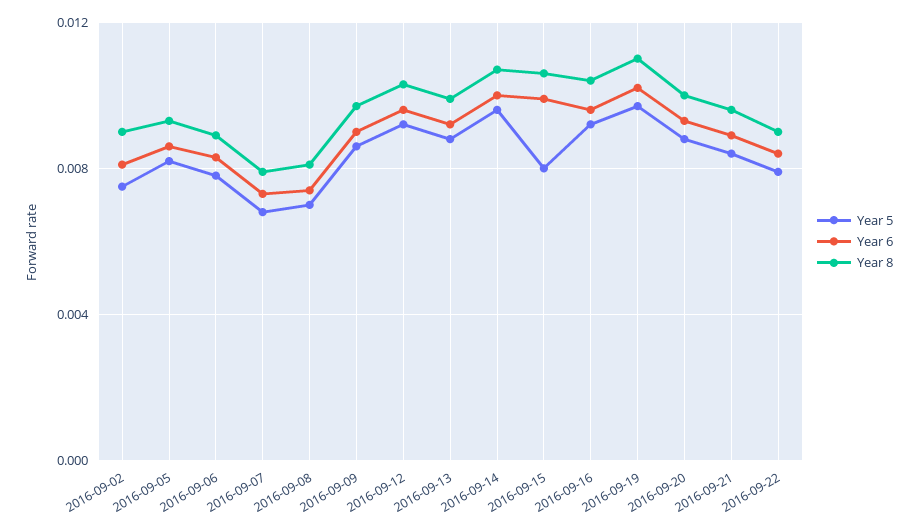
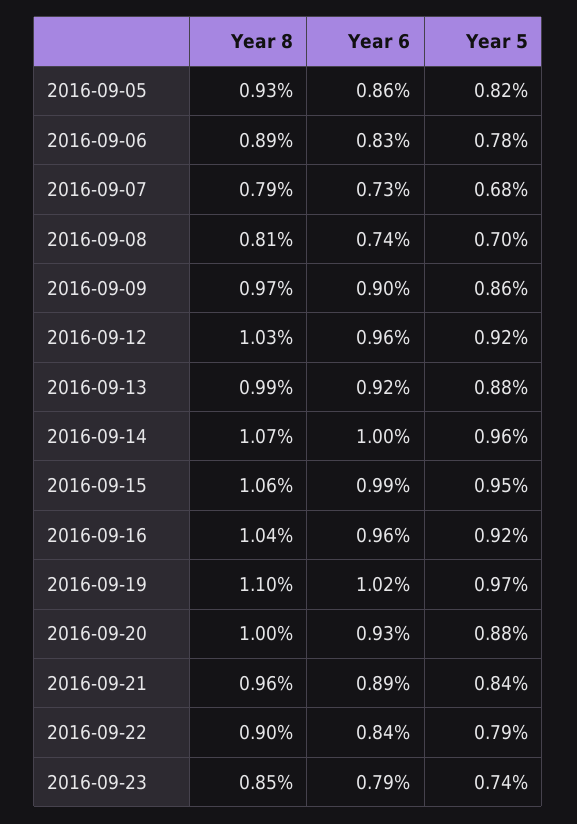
Year 5, 2016-09-02: 0.0075 -> none
Year 6, 2016-09-02: 0.008 -> none
Year 8, 2016-09-02: 0.009 -> none
Year 5, 2016-09-15: 0.008 -> 0.0095
Year 8, 2016-09-23: none -> 0.0085
Year 6, 2016-09-23: none -> 0.0079
Year 5, 2016-09-23: none -> 0.0074

